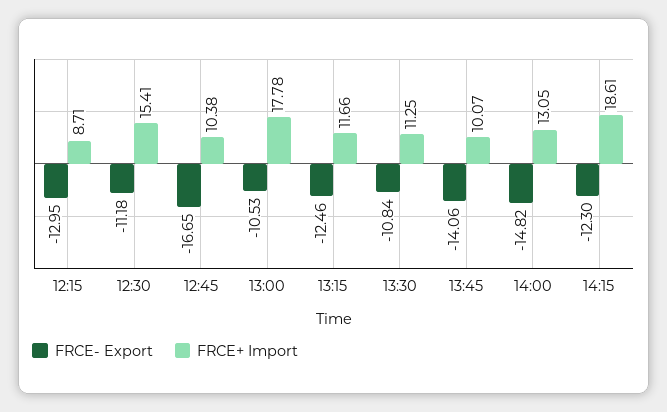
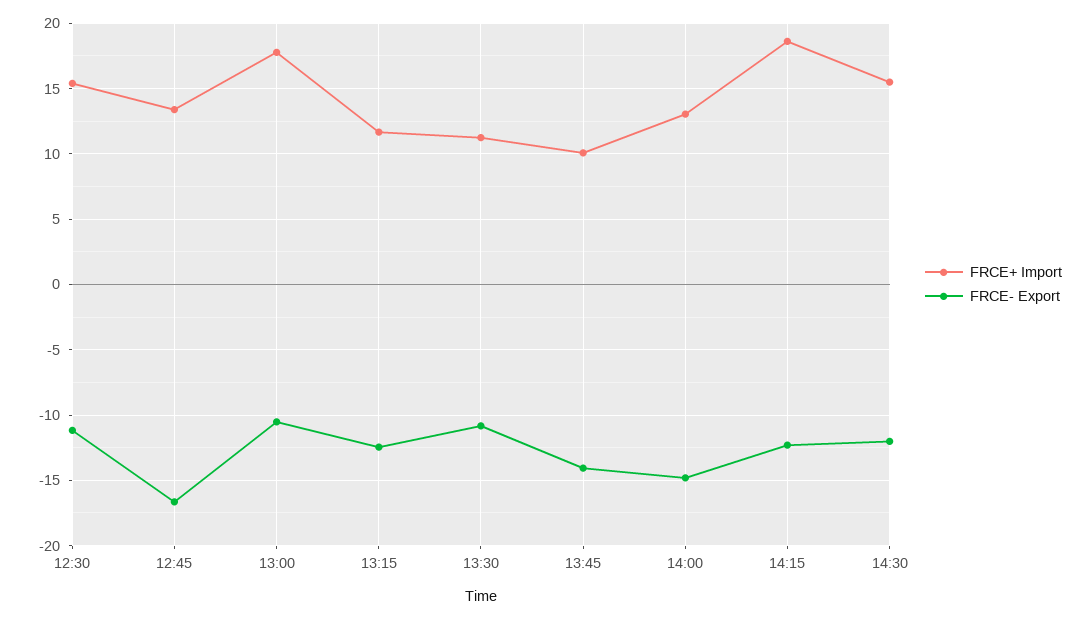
FRCE- Export, 12:15: -12.95 -> none
FRCE+ Import, 12:15: 8.71 -> none
FRCE+ Import, 12:45: 10.38 -> 13.5
FRCE+ Import, 14:30: none -> 15.5
FRCE- Export, 14:30: none -> -12

